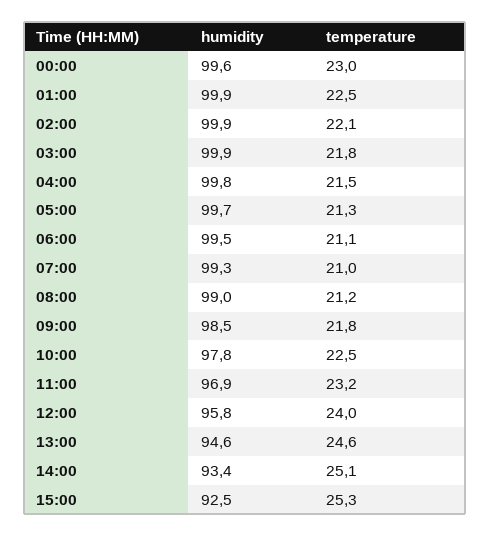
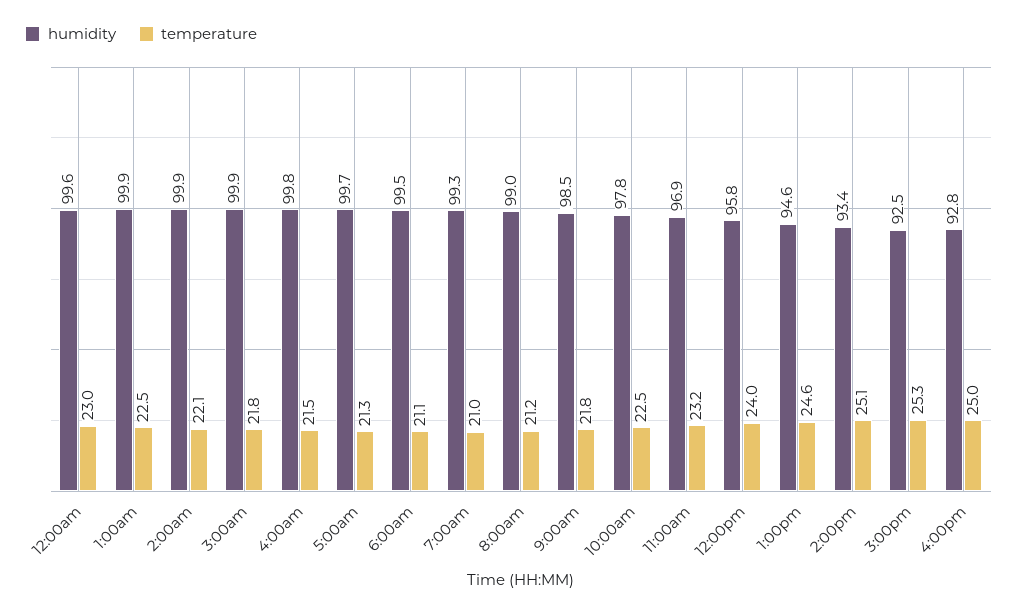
humidity, 4:00pm: none -> 92.8
temperature, 4:00pm: none -> 25

